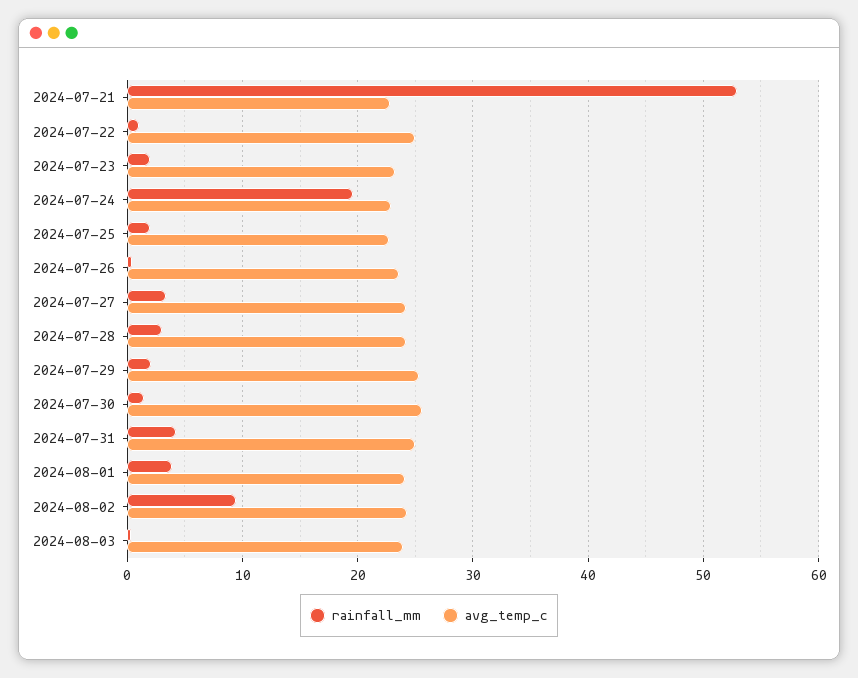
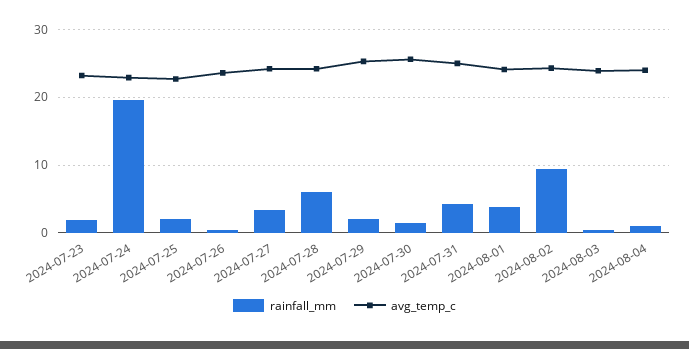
rainfall_mm, 2024-07-21: 53 -> none
avg_temp_c, 2024-07-21: 23 -> none
rainfall_mm, 2024-07-22: 1 -> none
avg_temp_c, 2024-07-22: 25 -> none
rainfall_mm, 2024-07-28: 3 -> 6
rainfall_mm, 2024-08-04: none -> 1
avg_temp_c, 2024-08-04: none -> 24

